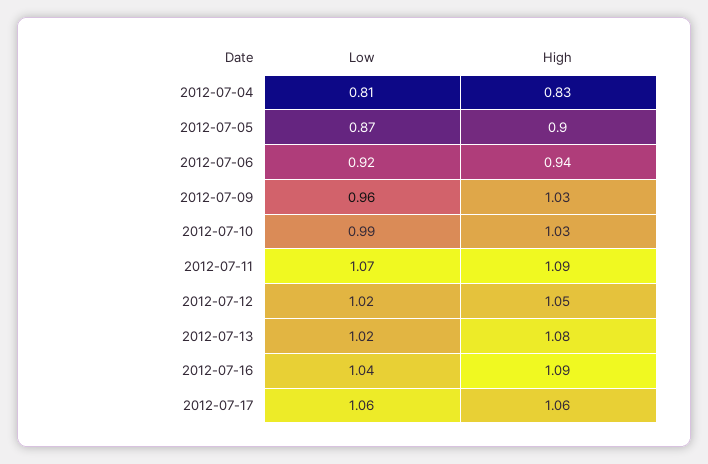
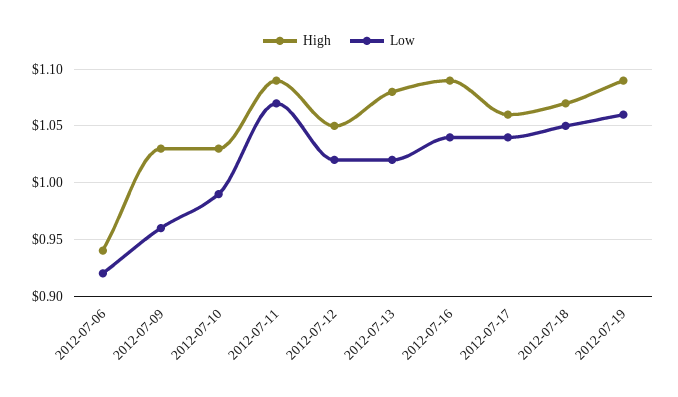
Low, 2012-07-04: 0.81 -> none
High, 2012-07-04: 0.83 -> none
Low, 2012-07-05: 0.87 -> none
High, 2012-07-05: 0.9 -> none
Low, 2012-07-17: 1.06 -> 1.04
High, 2012-07-18: none -> 1.07
Low, 2012-07-18: none -> 1.05
High, 2012-07-19: none -> 1.09
Low, 2012-07-19: none -> 1.06

